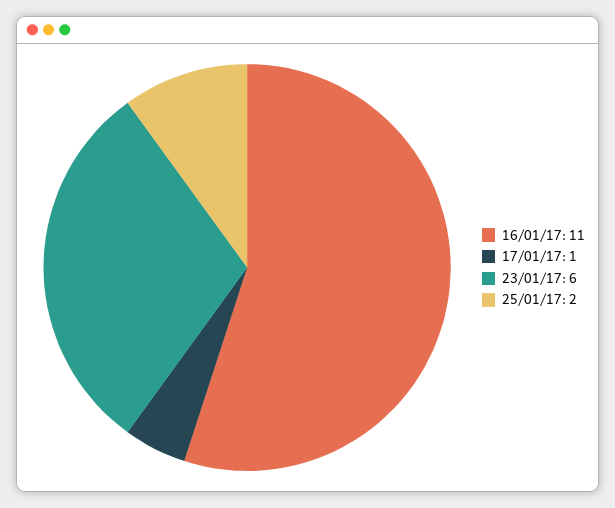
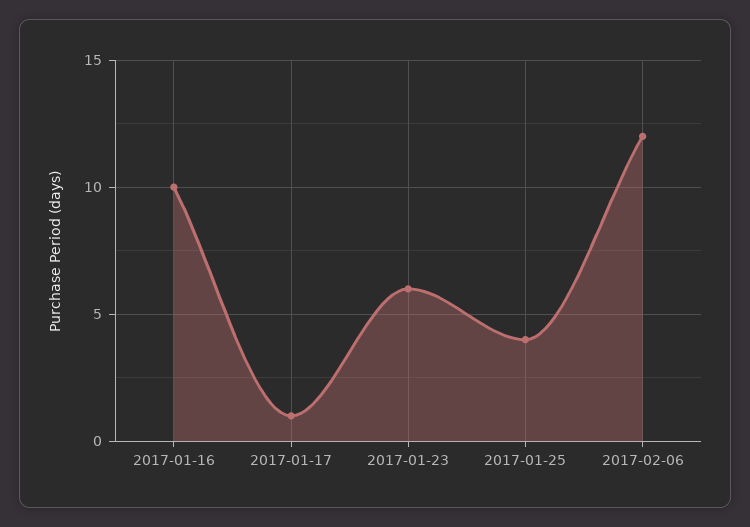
16/01/17: 11 -> 10
25/01/17: 2 -> 4
2017-02-06: none -> 12

